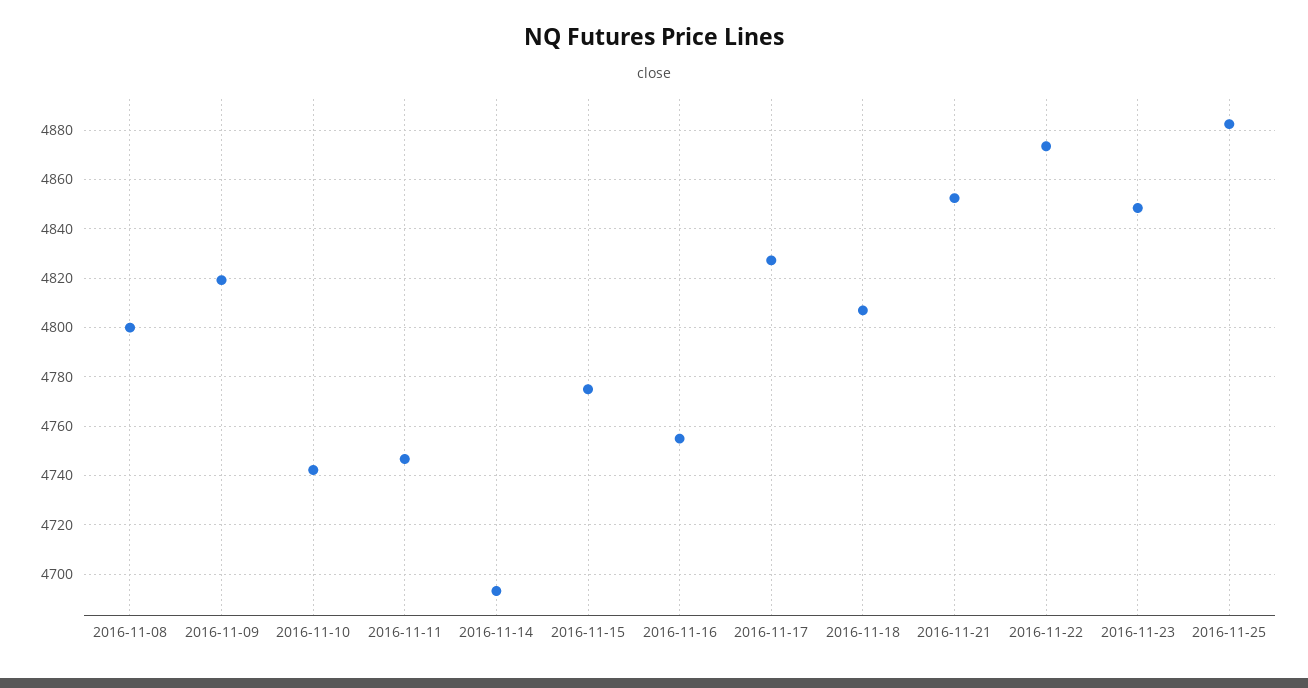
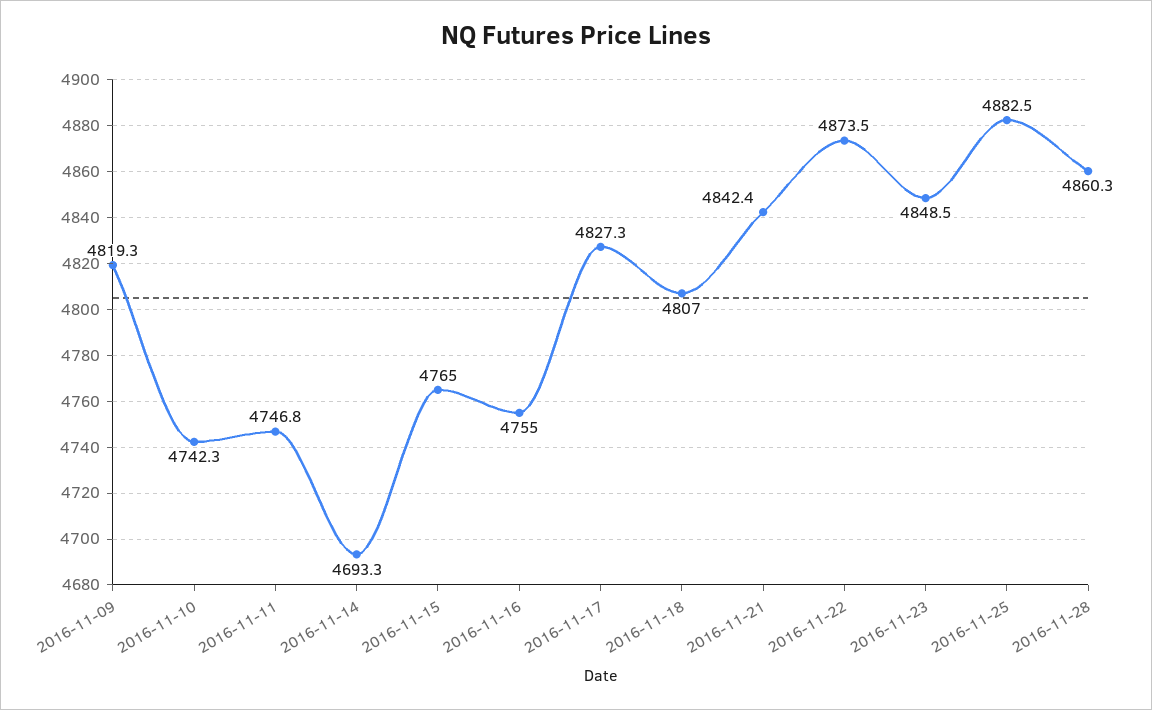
2016-11-08: 4800 -> none
2016-11-15: 4775 -> 4765
2016-11-21: 4852.5 -> 4842.4
2016-11-28: none -> 4860.3

